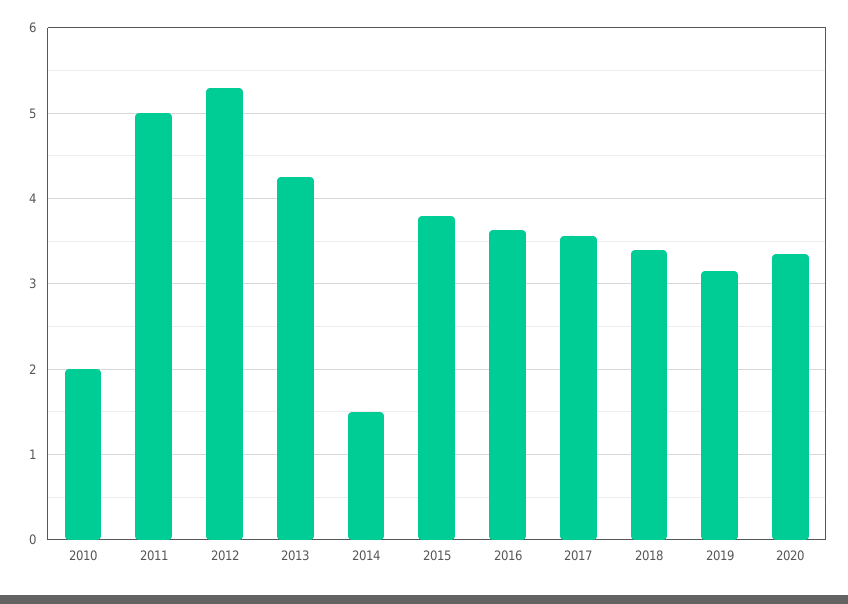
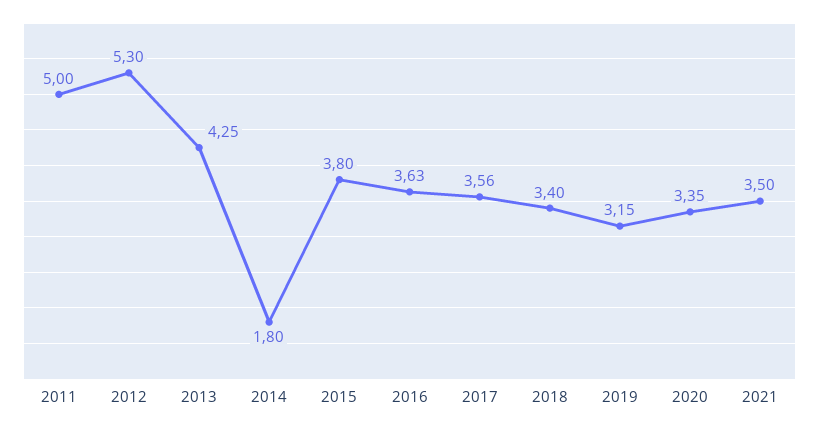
2010: 2 -> none
2014: 1.5 -> 1.8
2021: none -> 3.5

